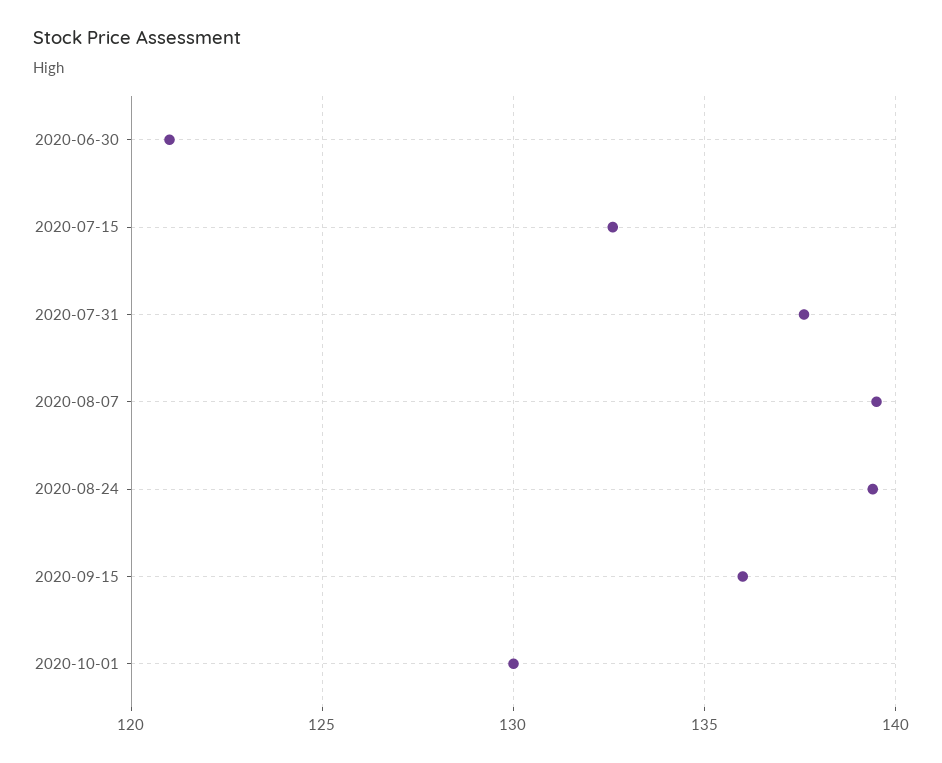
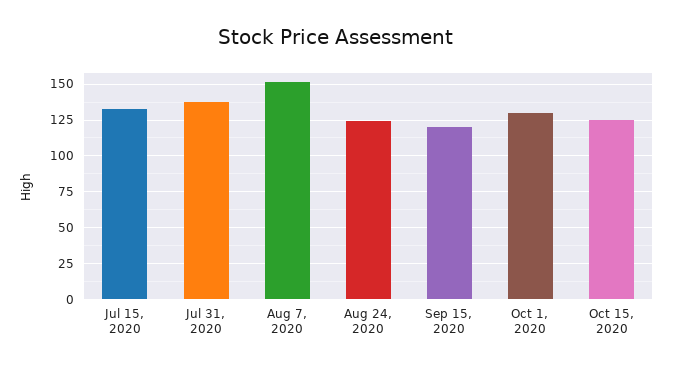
2020-06-30: 121 -> none
2020-08-07: 139.5 -> 150
2020-08-24: 139.5 -> 125
2020-09-15: 136 -> 120
Oct 15, 2020: none -> 125

